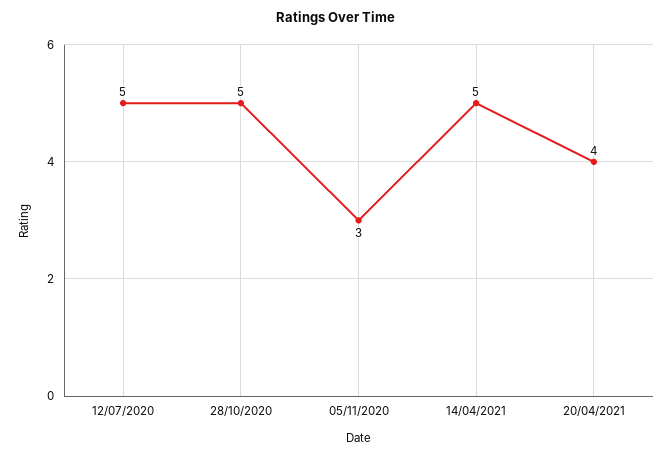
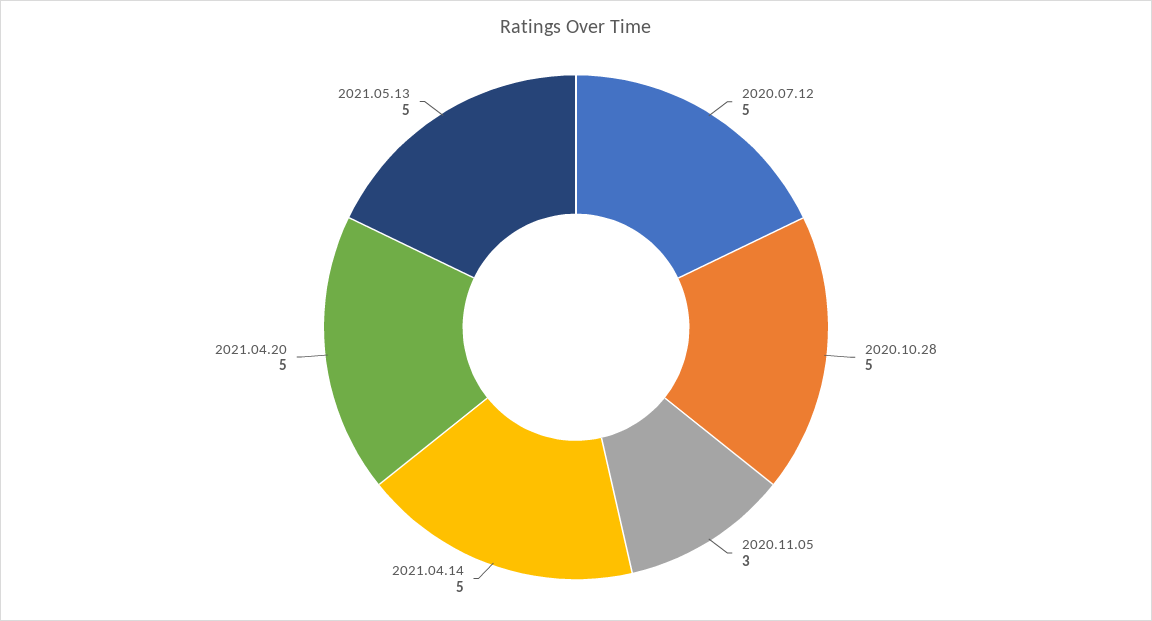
20/04/2021: 4 -> 5
2021.05.13: none -> 5

